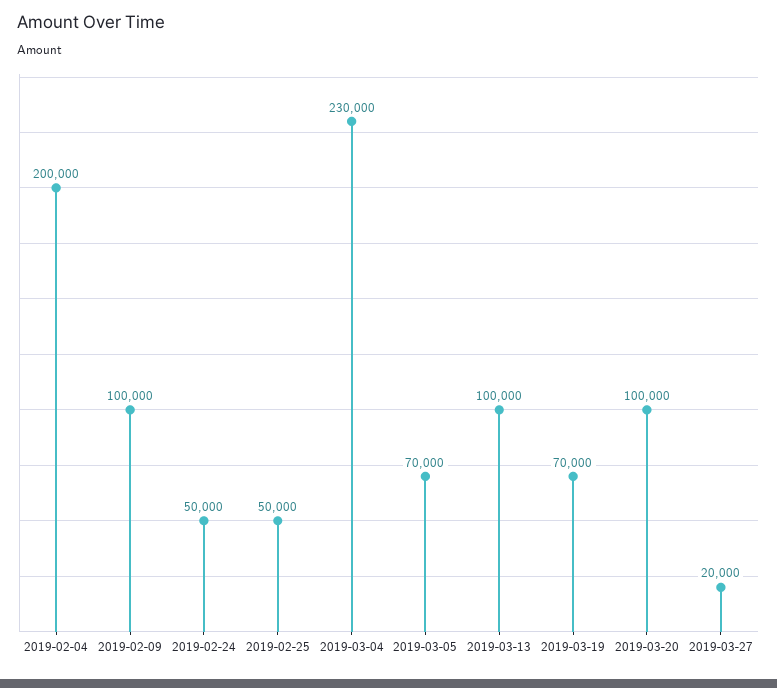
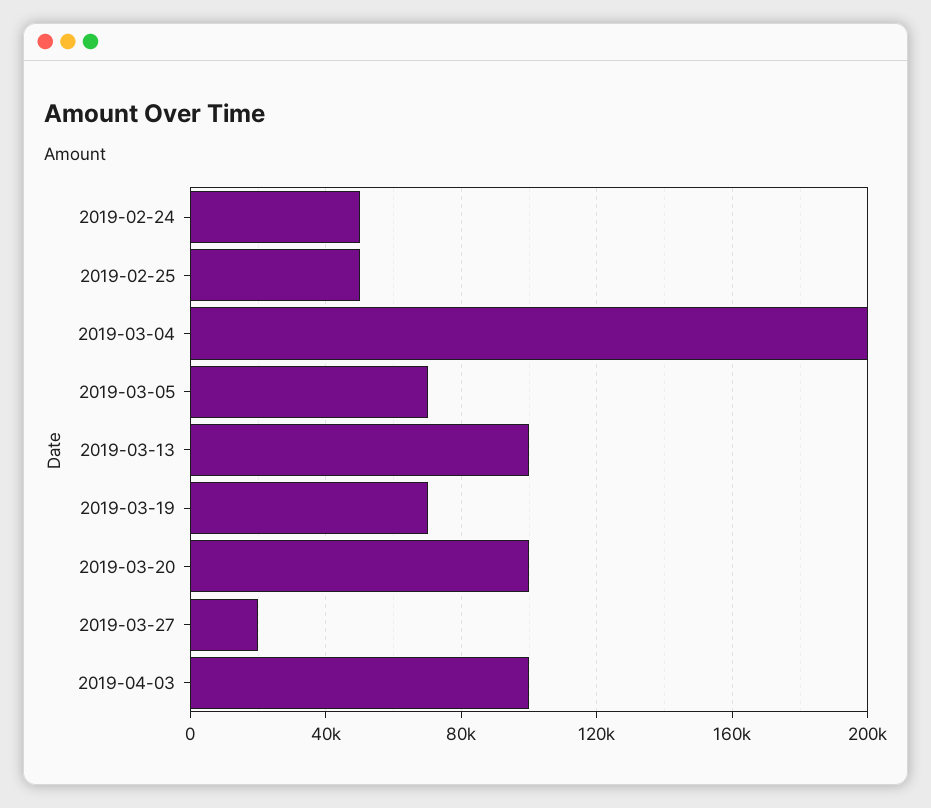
2019-02-04: 200000 -> none
2019-02-09: 100000 -> none
2019-03-04: 230000 -> 200000
2019-04-03: none -> 100000

